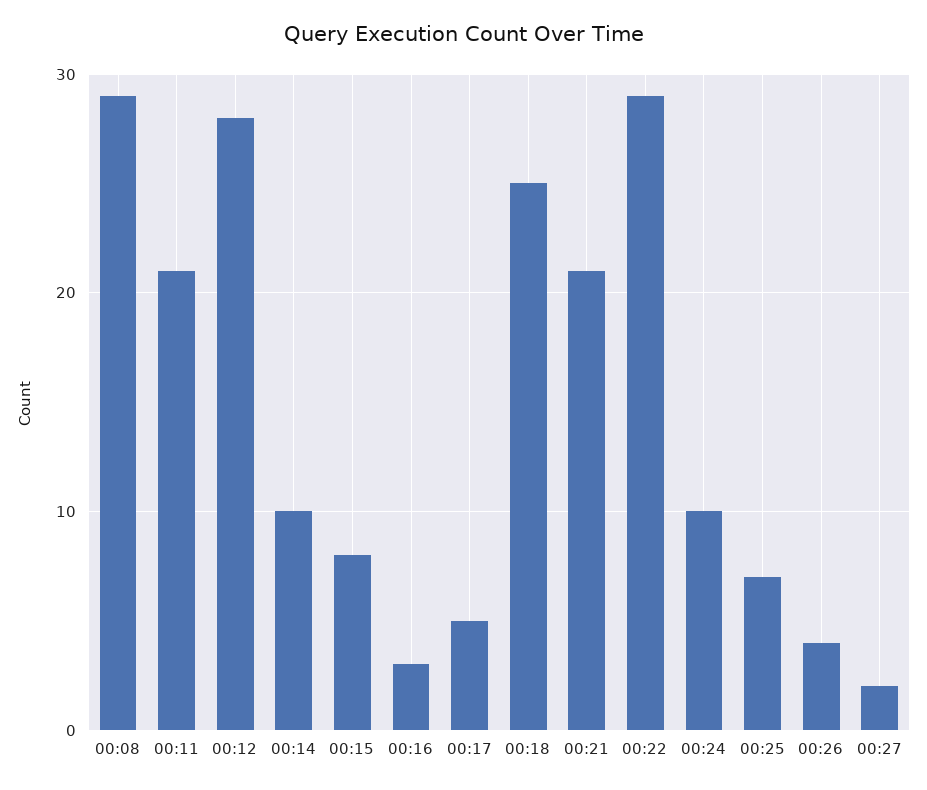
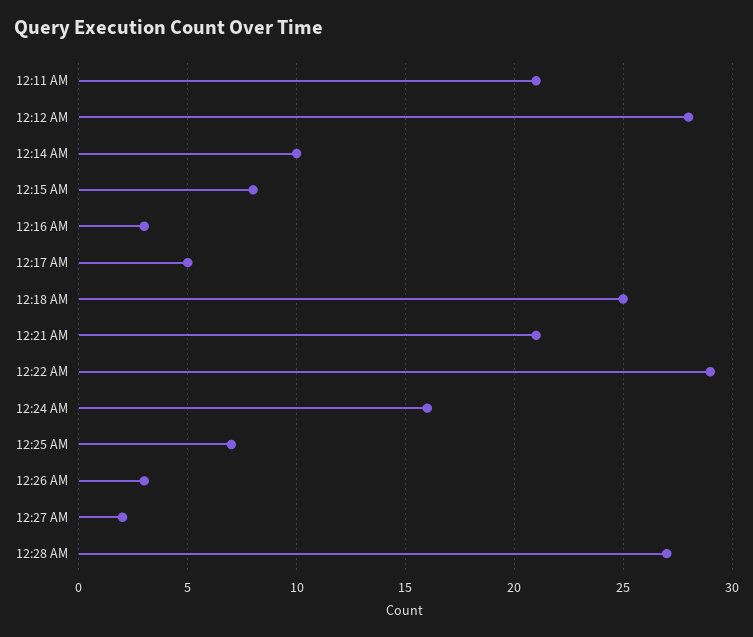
00:08: 29 -> none
00:24: 10 -> 16
00:26: 4 -> 3
12:28 AM: none -> 27

